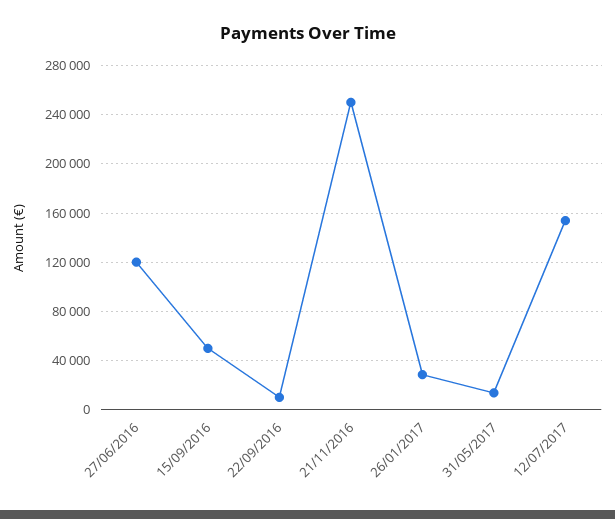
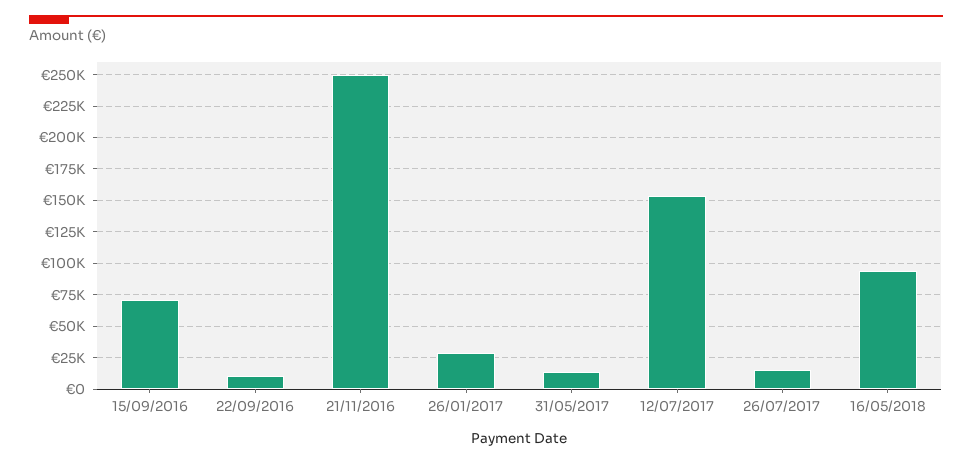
27/06/2016: 120000 -> none
15/09/2016: 50000 -> 70000
26/07/2017: none -> 15000
16/05/2018: none -> 95000

